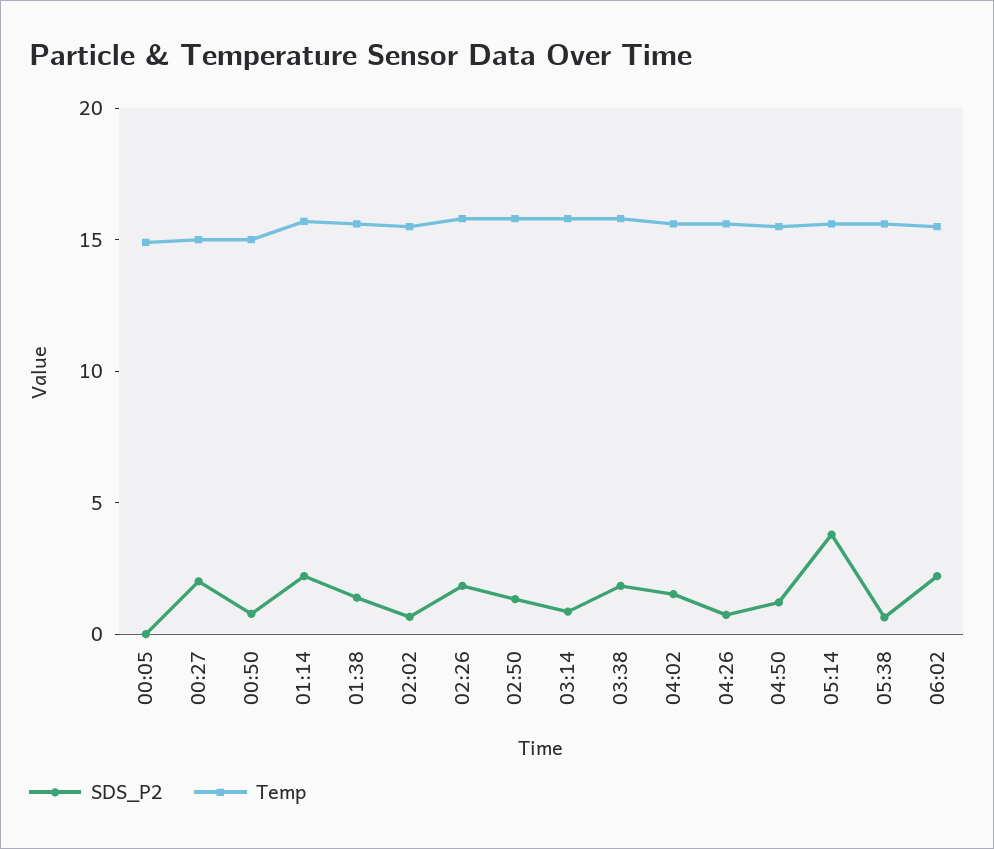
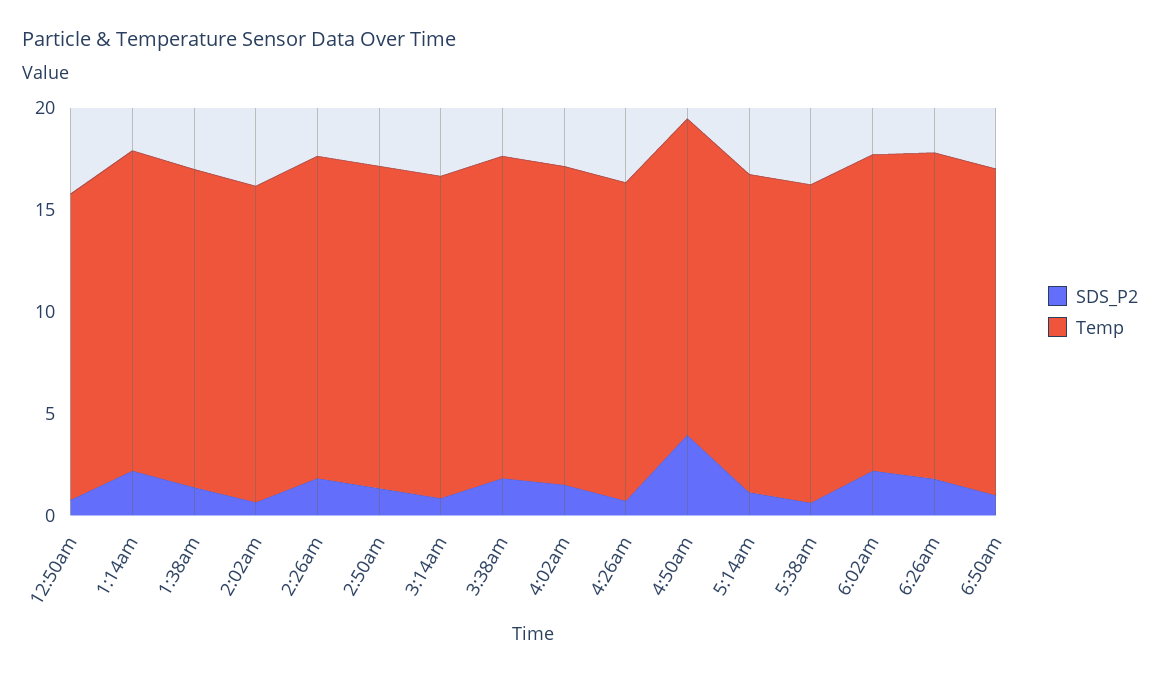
SDS_P2, 00:05: 0 -> none
Temp, 00:05: 15 -> none
SDS_P2, 00:27: 2 -> none
Temp, 00:27: 15 -> none
SDS_P2, 04:50: 1 -> 4
SDS_P2, 05:14: 4 -> 1
SDS_P2, 6:26am: none -> 2
Temp, 6:26am: none -> 16
SDS_P2, 6:50am: none -> 1
Temp, 6:50am: none -> 16

